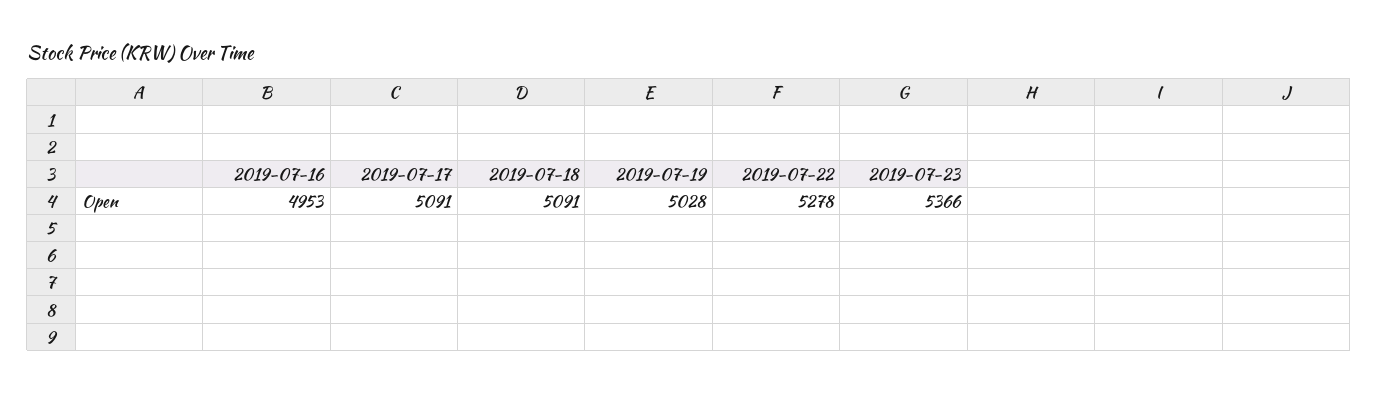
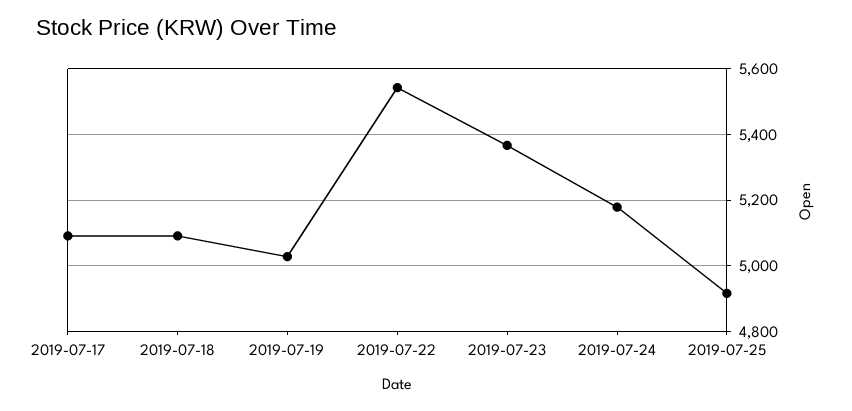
2019-07-16: 4953 -> none
2019-07-22: 5278 -> 5540
2019-07-24: none -> 5180
2019-07-25: none -> 4920

